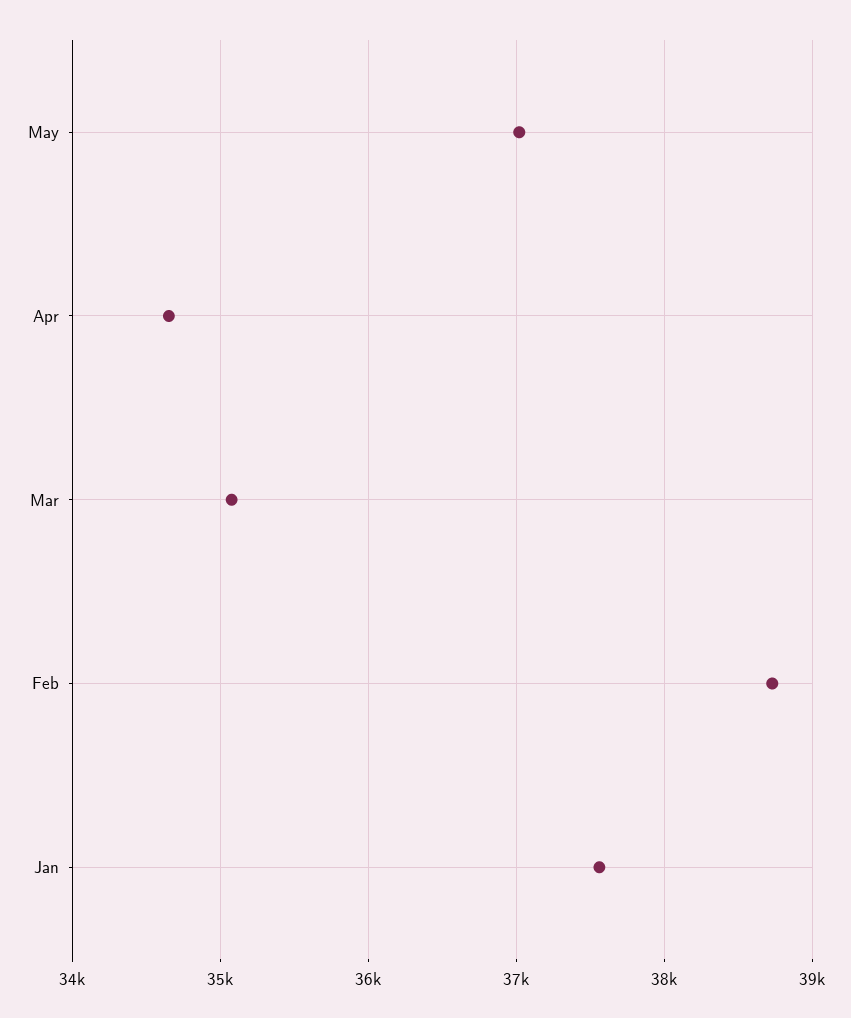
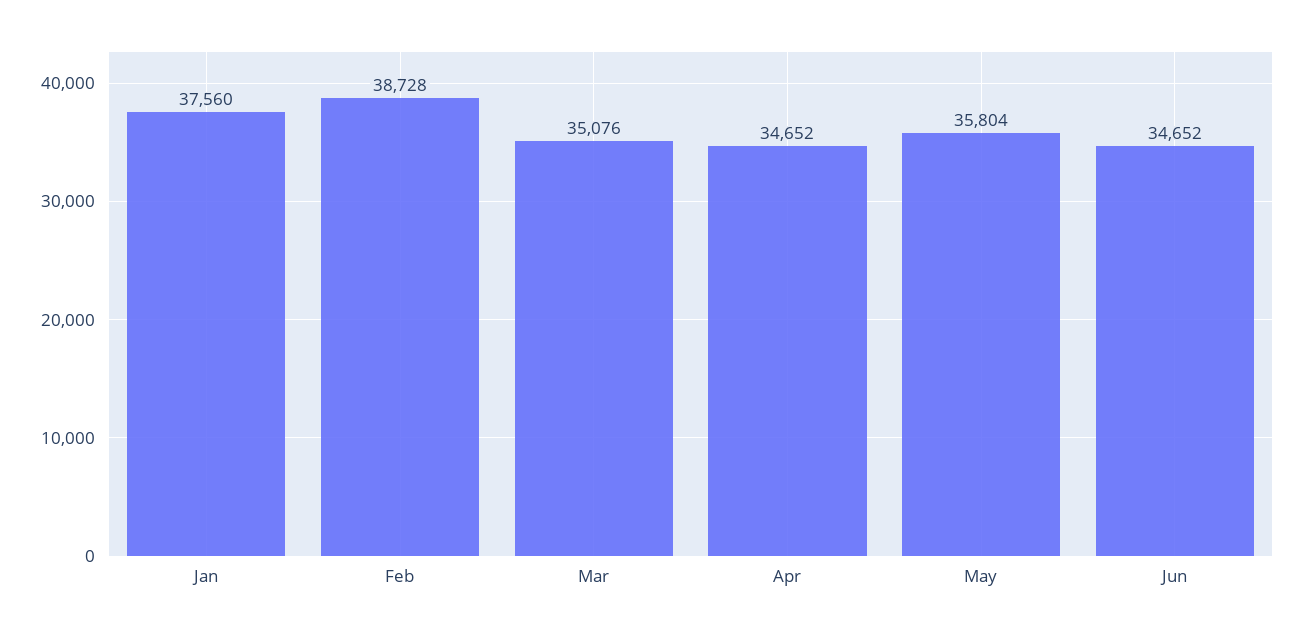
May: 37000 -> 35804
Jun: none -> 34652

